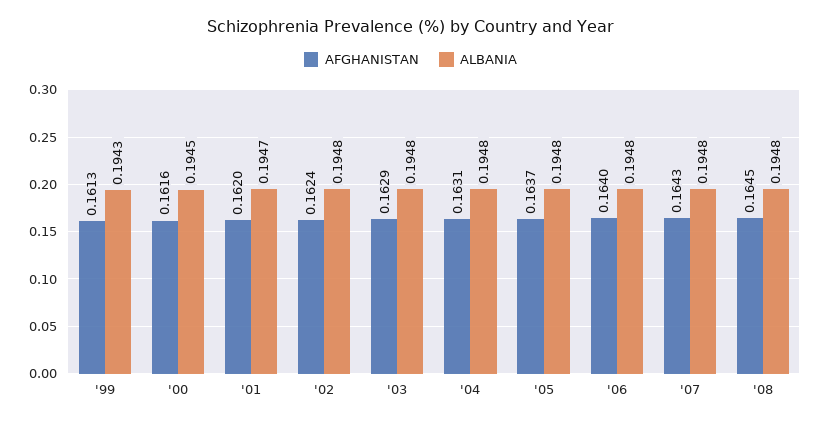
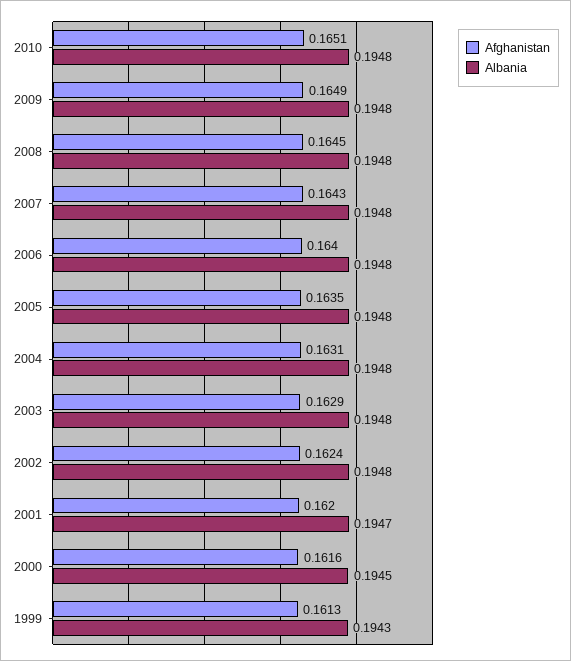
AFGHANISTAN, '05: 0.1637 -> 0.1635
AFGHANISTAN, 2010: none -> 0.1651
ALBANIA, 2010: none -> 0.1948
AFGHANISTAN, 2009: none -> 0.1649
ALBANIA, 2009: none -> 0.1948

